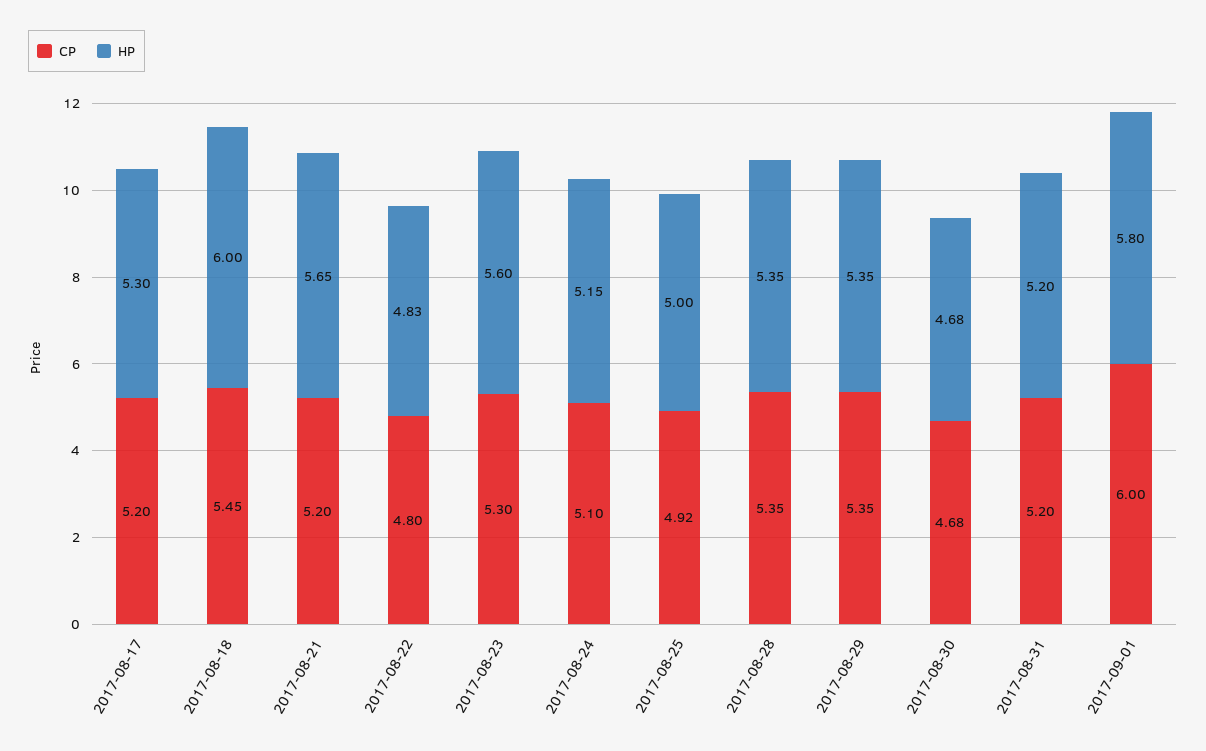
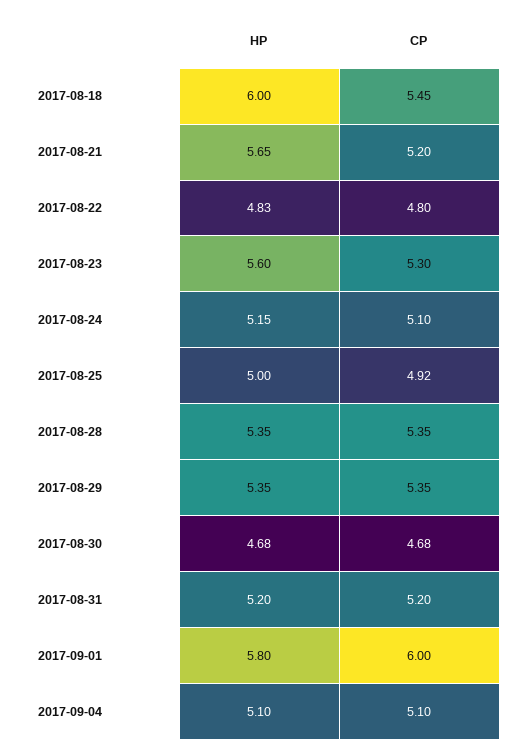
CP, 2017-08-17: 5.2 -> none
HP, 2017-08-17: 5.3 -> none
HP, 2017-09-04: none -> 5.1
CP, 2017-09-04: none -> 5.1

